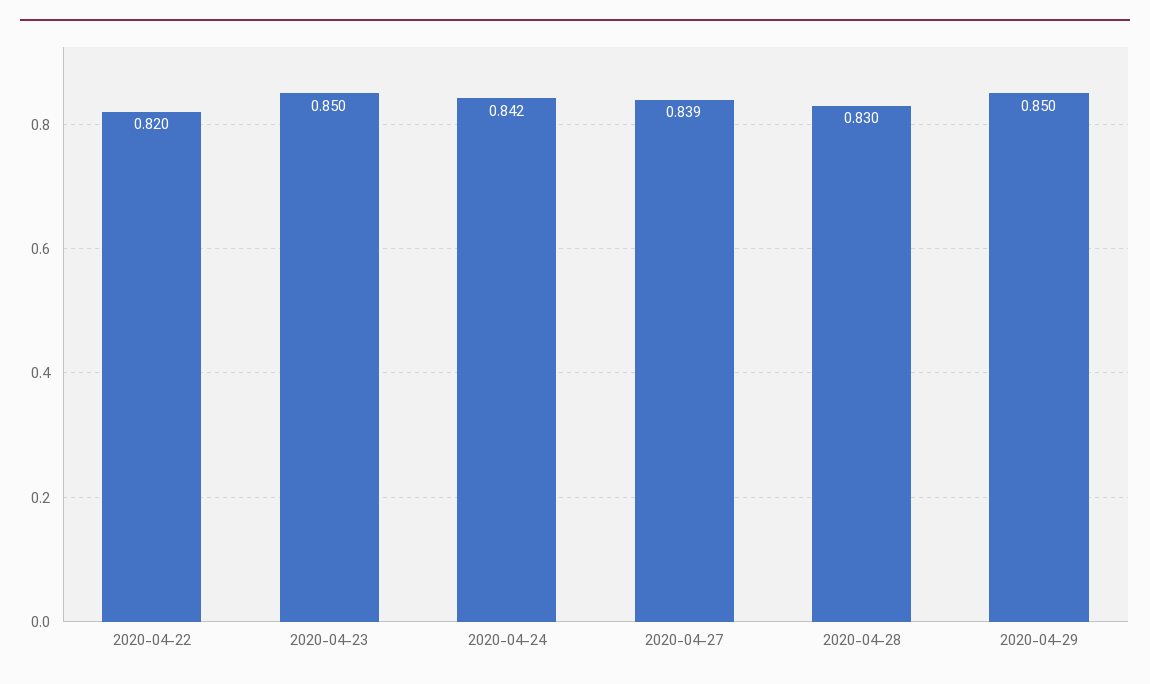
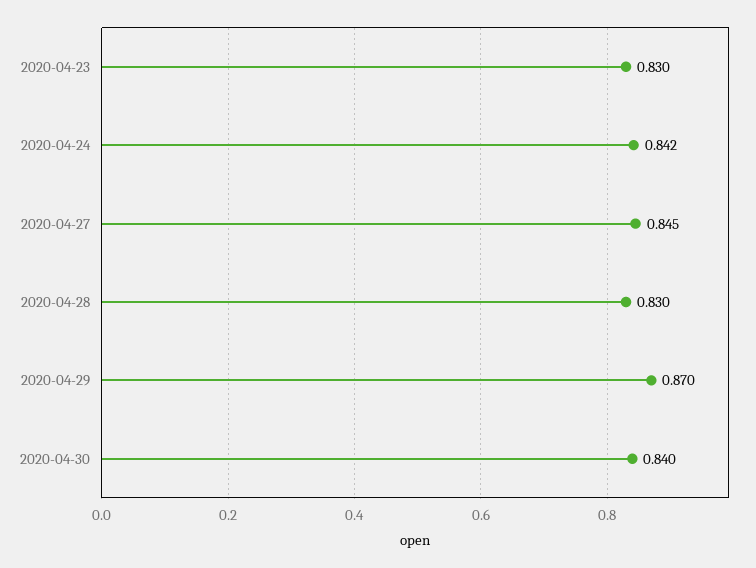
2020-04-22: 0.82 -> none
2020-04-23: 0.85 -> 0.83
2020-04-27: 0.839 -> 0.845
2020-04-29: 0.85 -> 0.87
2020-04-30: none -> 0.84

